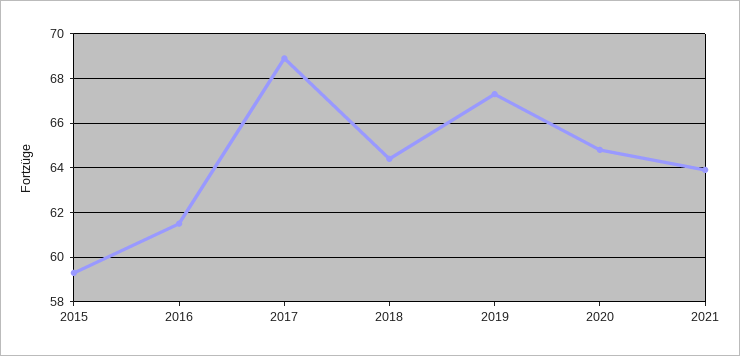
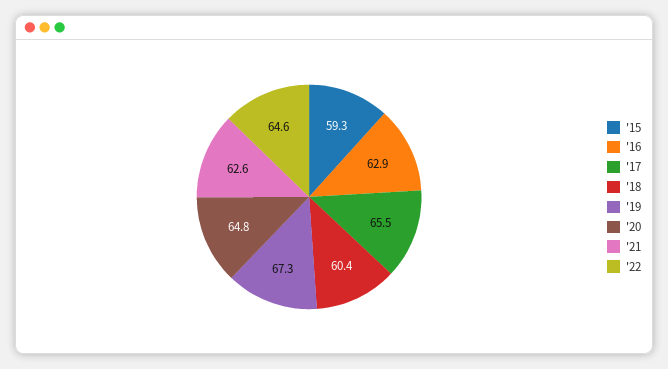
2016: 61.5 -> 62.9
2017: 69 -> 65.5
2018: 64.5 -> 60.4
2021: 64 -> 62.6
'22: none -> 64.6

